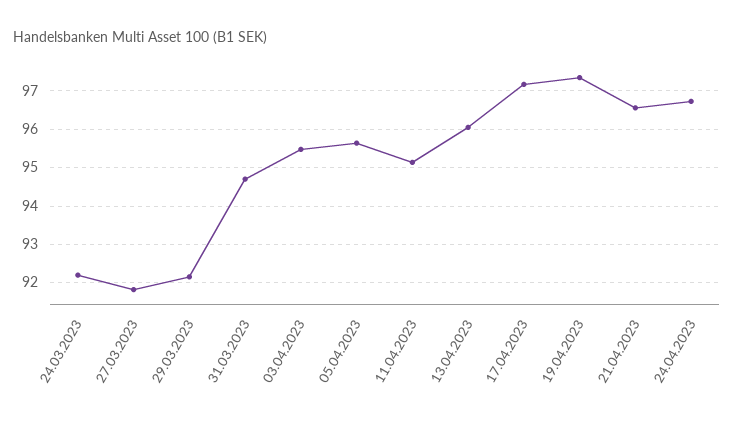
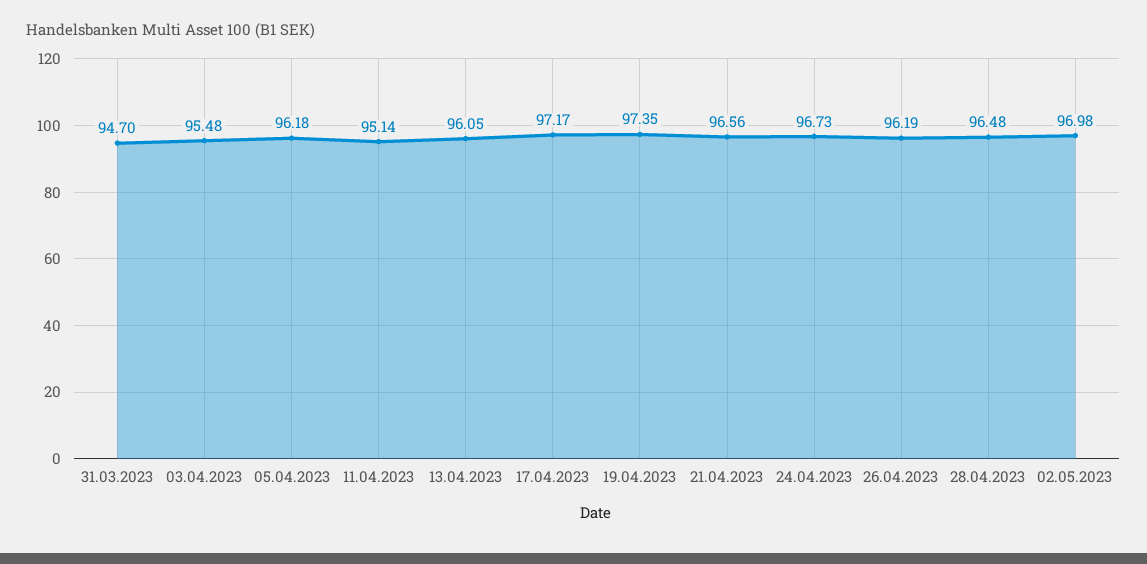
24.03.2023: 92.2 -> none
27.03.2023: 91.8 -> none
29.03.2023: 92.2 -> none
05.04.2023: 95.6 -> 96.18
26.04.2023: none -> 96.19
28.04.2023: none -> 96.48
02.05.2023: none -> 96.98

